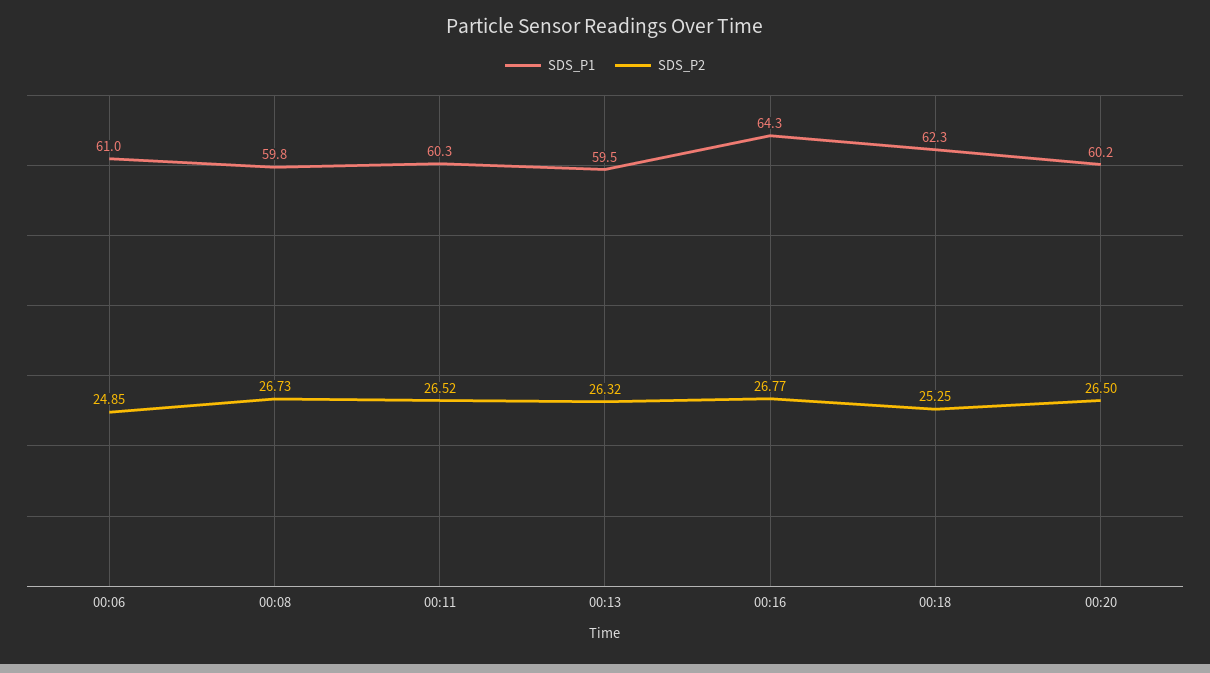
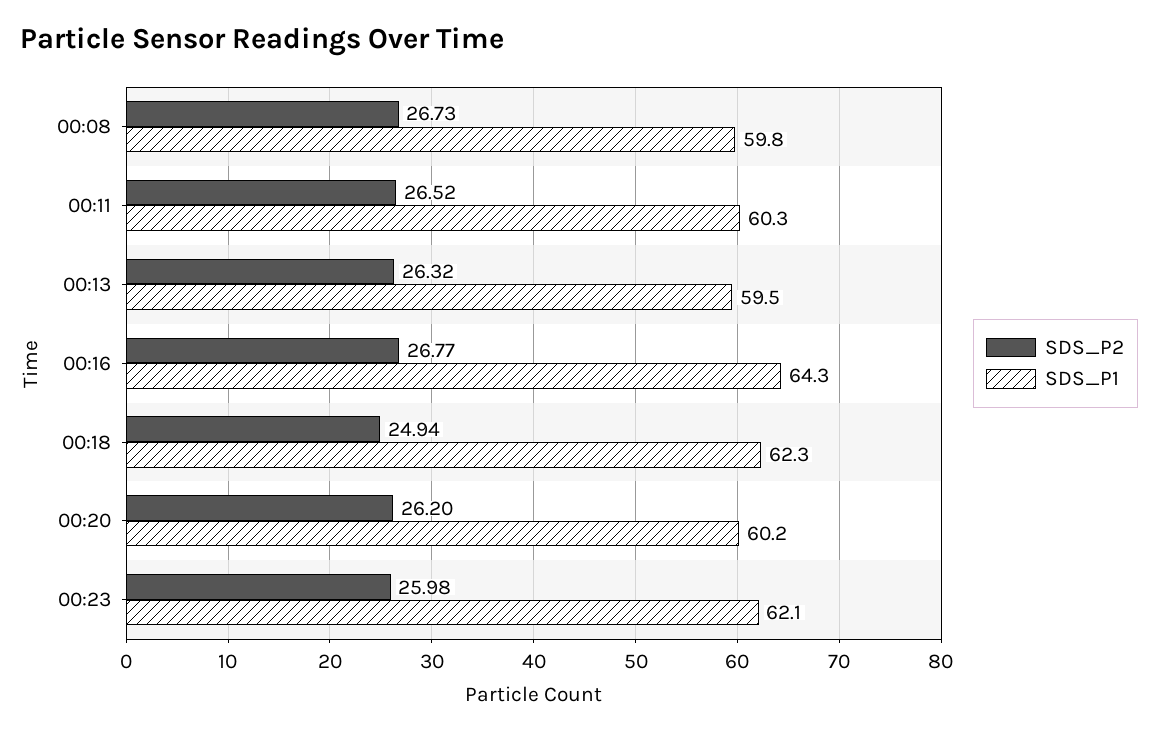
SDS_P1, 00:06: 61 -> none
SDS_P2, 00:06: 24.85 -> none
SDS_P2, 00:18: 25.25 -> 24.94
SDS_P2, 00:20: 26.5 -> 26.2
SDS_P2, 00:23: none -> 25.98
SDS_P1, 00:23: none -> 62.1

